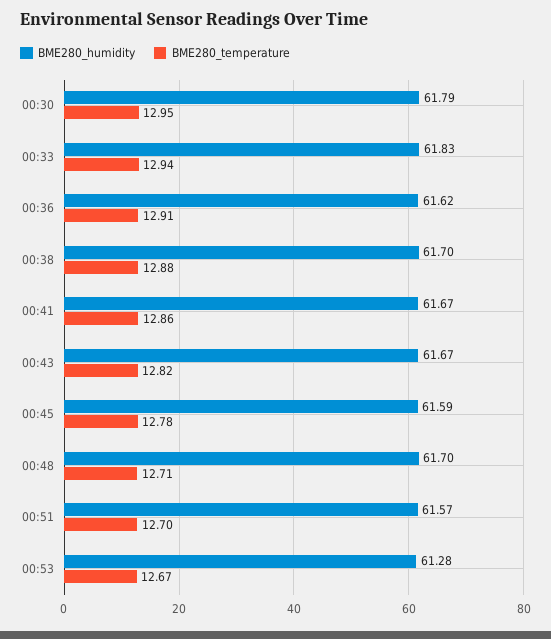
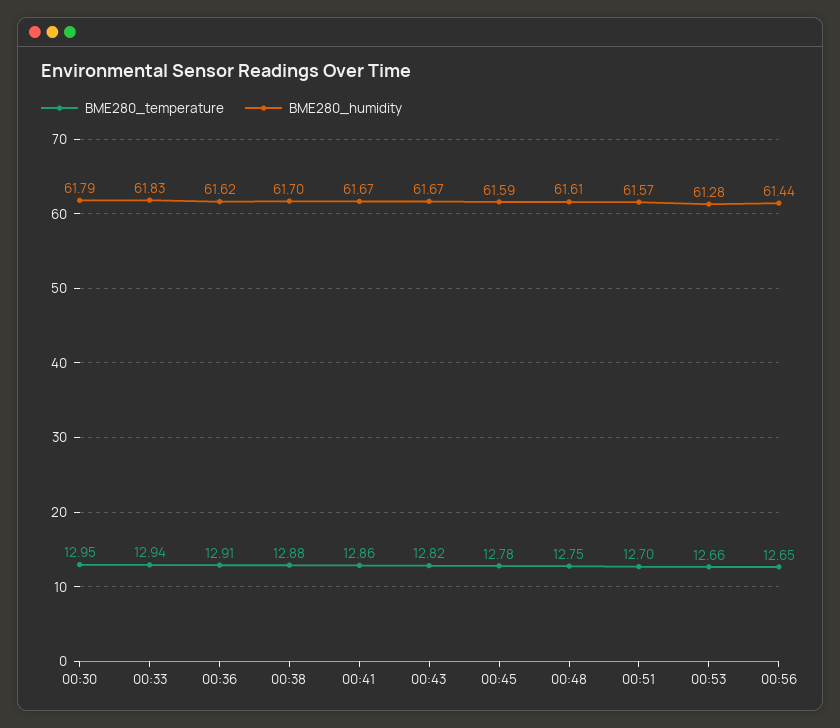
BME280_humidity, 00:48: 61.7 -> 61.61
BME280_temperature, 00:48: 12.71 -> 12.75
BME280_temperature, 00:53: 12.67 -> 12.66
BME280_temperature, 00:56: none -> 12.65
BME280_humidity, 00:56: none -> 61.44

